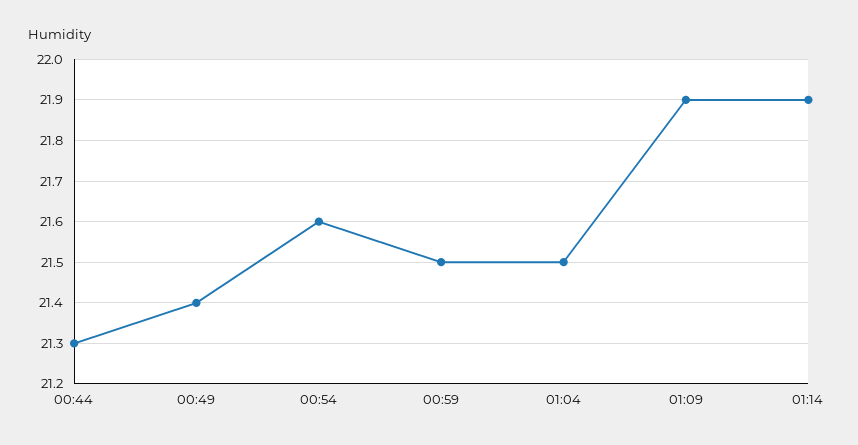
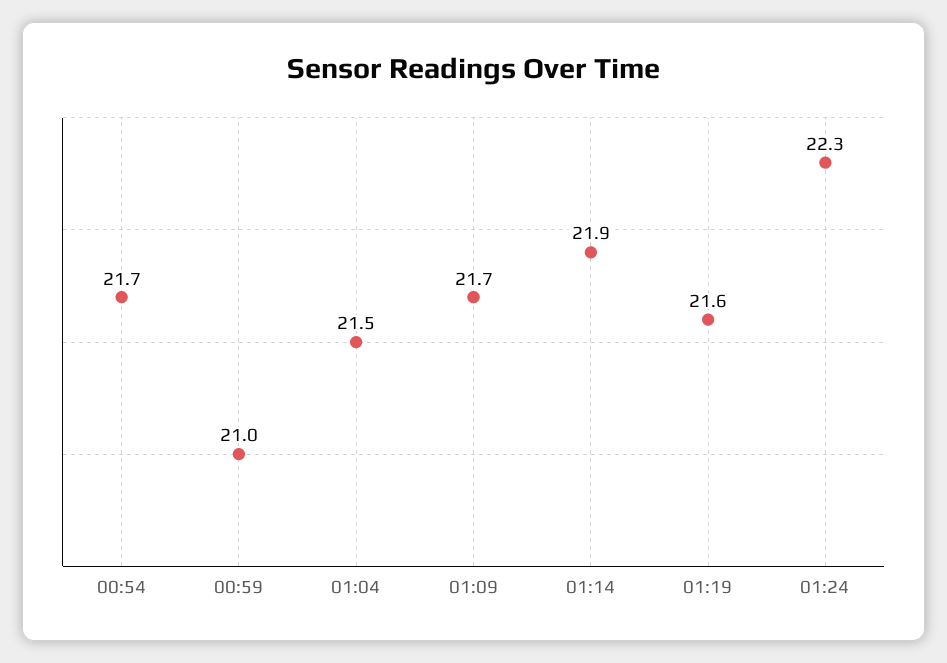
00:44: 21.3 -> none
00:49: 21.4 -> none
00:54: 21.6 -> 21.7
00:59: 21.5 -> 21
01:09: 21.9 -> 21.7
01:19: none -> 21.6
01:24: none -> 22.3

